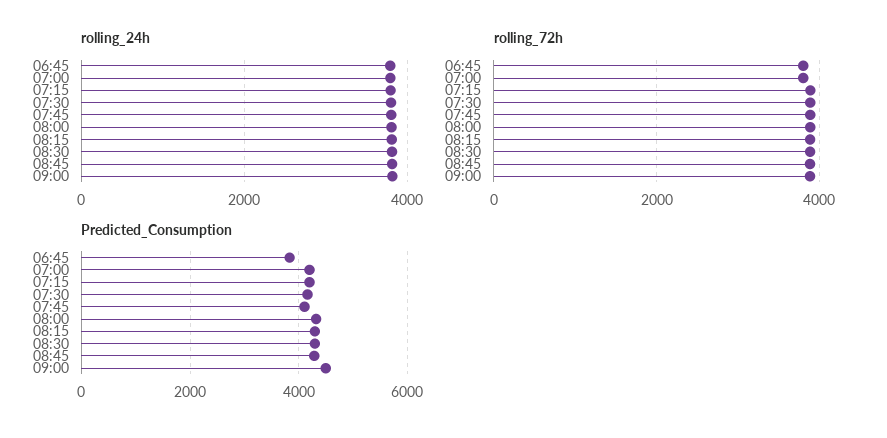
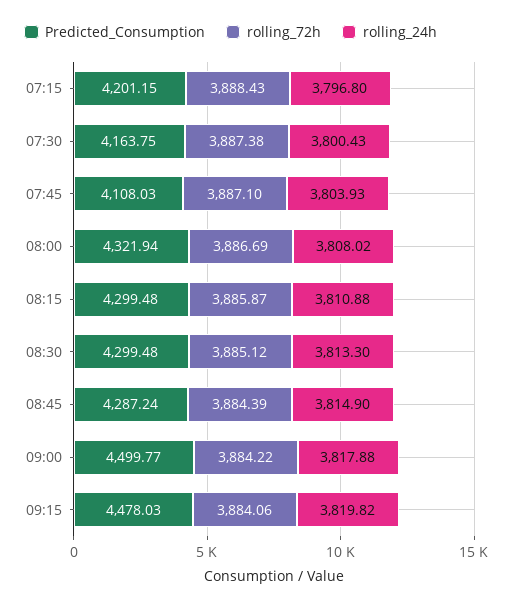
rolling_24h, 06:45: 3800 -> none
rolling_24h, 07:00: 3800 -> none
rolling_72h, 06:45: 3800 -> none
rolling_72h, 07:00: 3800 -> none
Predicted_Consumption, 06:45: 3800 -> none
Predicted_Consumption, 07:00: 4200 -> none
Predicted_Consumption, 09:15: none -> 4478.03
rolling_72h, 09:15: none -> 3884.06
rolling_24h, 09:15: none -> 3819.82

